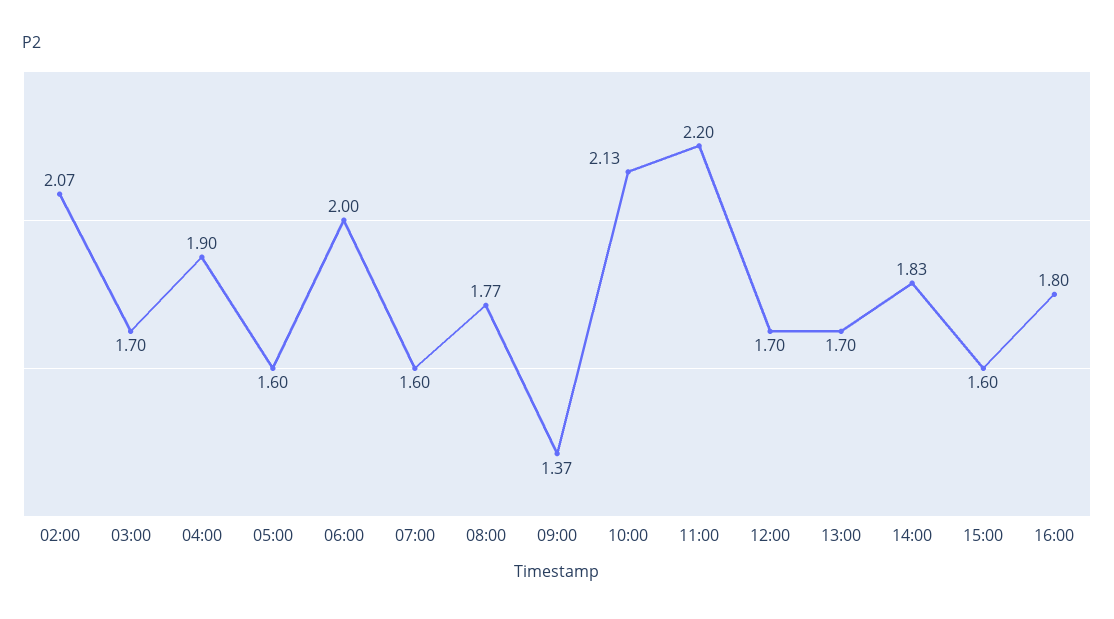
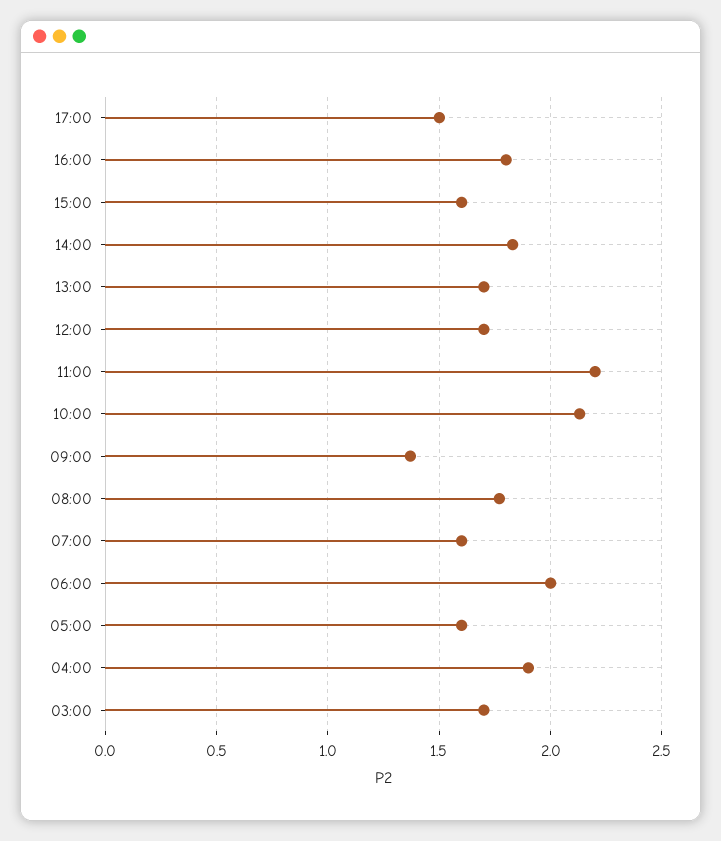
02:00: 2.07 -> none
17:00: none -> 1.5

